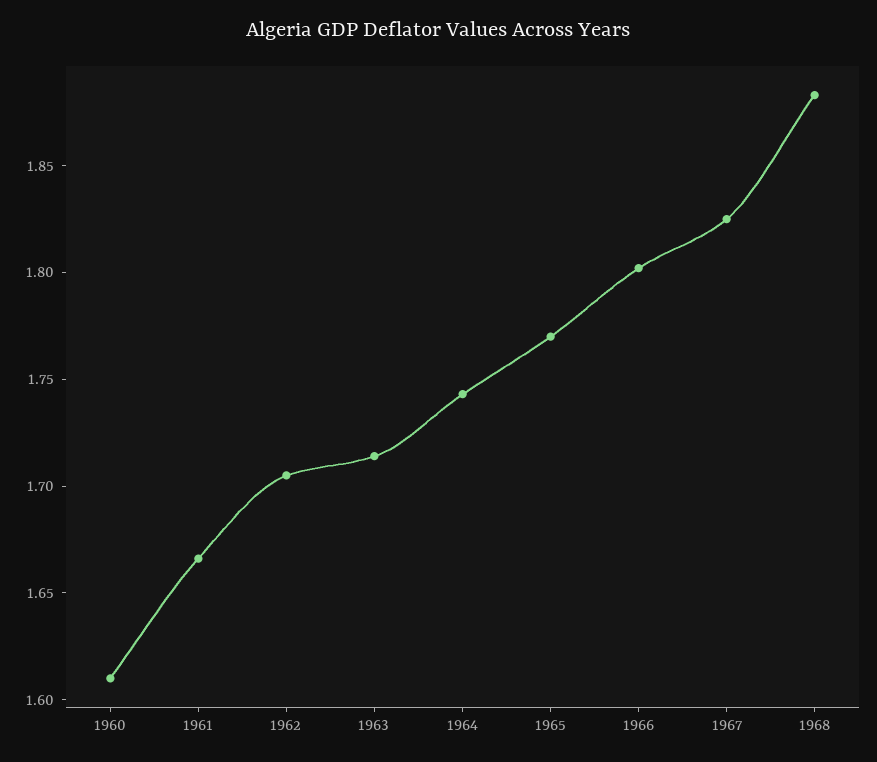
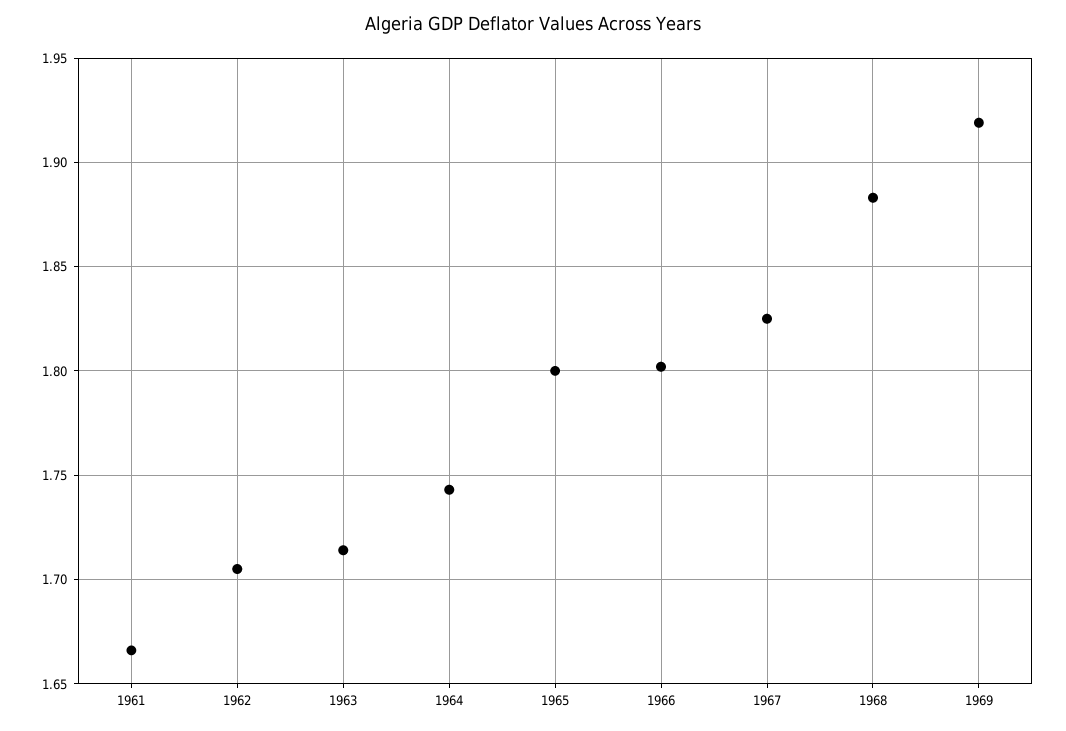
1960: 1.61 -> none
1965: 1.77 -> 1.8
1969: none -> 1.92

